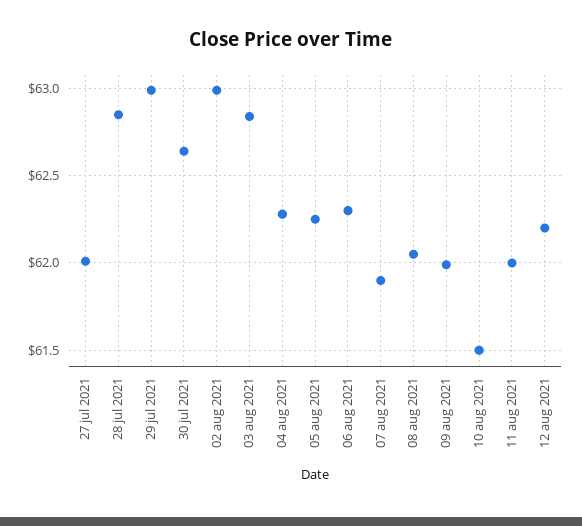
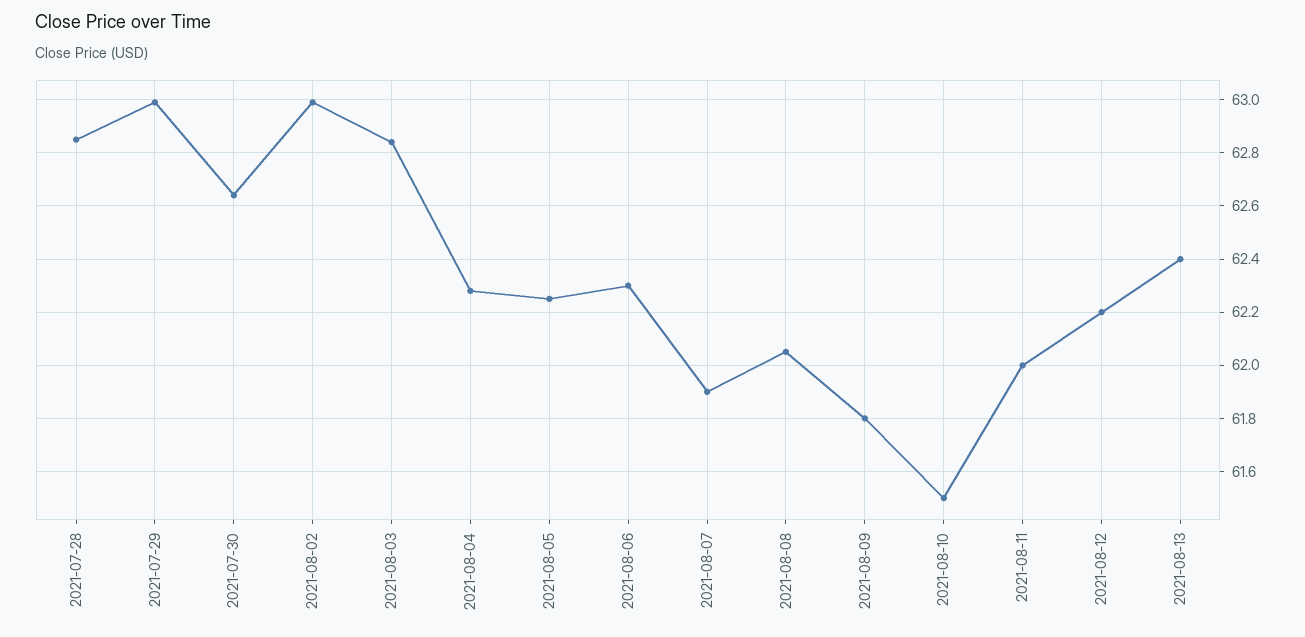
27 jul 2021: 62 -> none
09 aug 2021: 62 -> 61.8
2021-08-13: none -> 62.4

